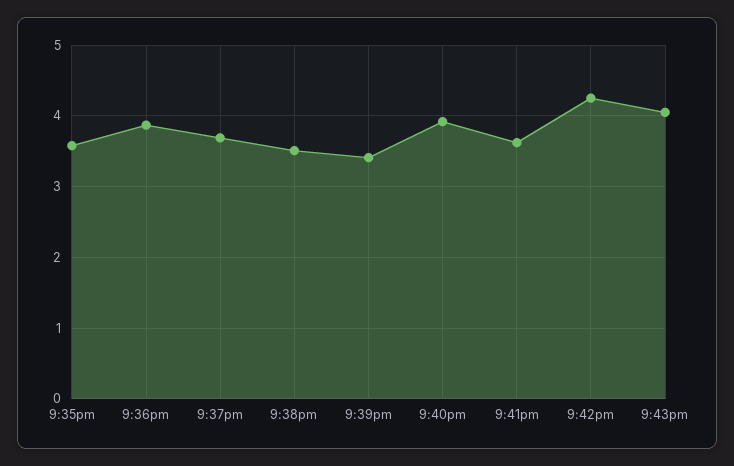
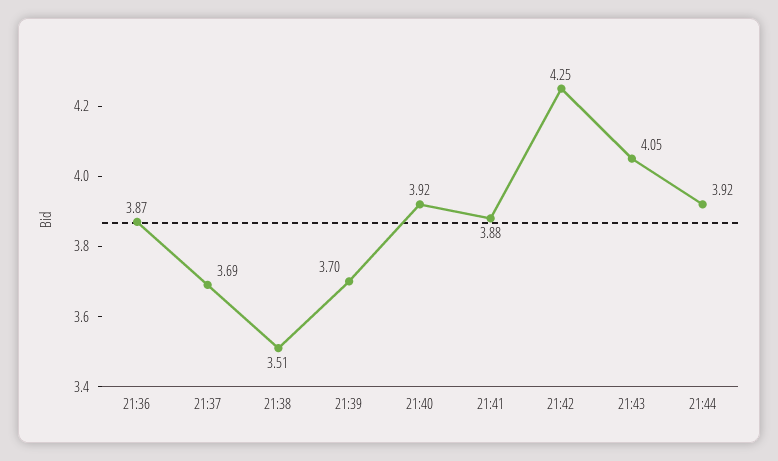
9:35pm: 3.6 -> none
9:39pm: 3.4 -> 3.7
9:41pm: 3.6 -> 3.88
21:44: none -> 3.92

